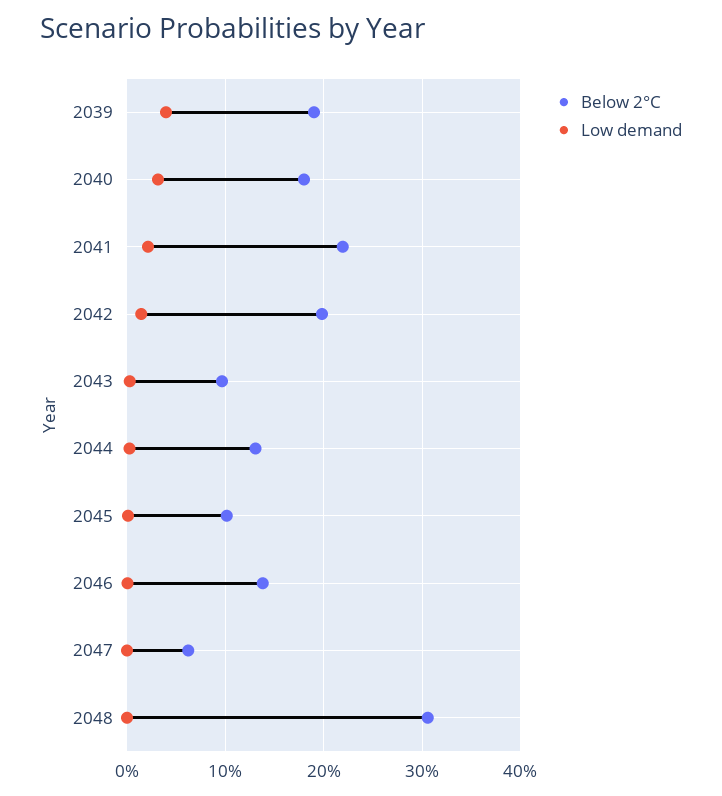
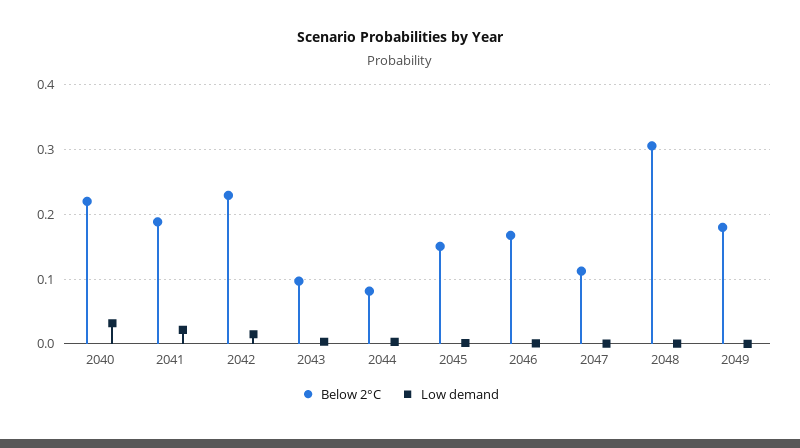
Below 2°C, 2039: 0.19 -> none
Low demand, 2039: 0.04 -> none
Below 2°C, 2040: 0.18 -> 0.22
Below 2°C, 2041: 0.22 -> 0.19
Below 2°C, 2042: 0.2 -> 0.23
Below 2°C, 2044: 0.13 -> 0.08
Below 2°C, 2045: 0.1 -> 0.15
Below 2°C, 2046: 0.14 -> 0.17
Below 2°C, 2047: 0.06 -> 0.11
Below 2°C, 2049: none -> 0.18
Low demand, 2049: none -> 0

